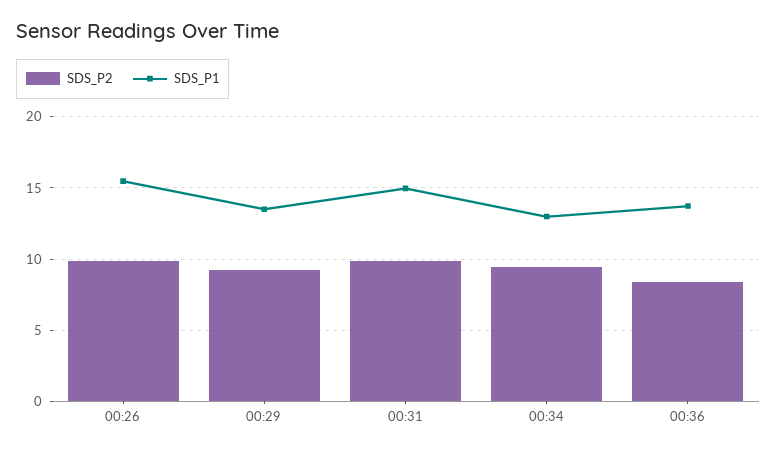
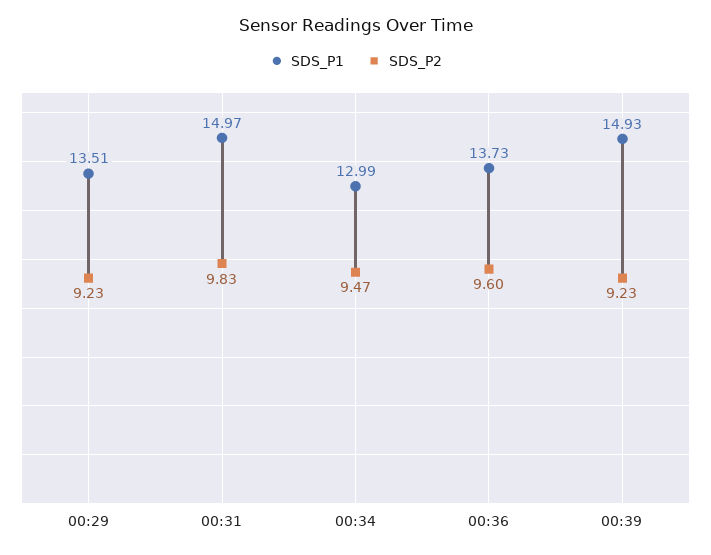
SDS_P2, 00:26: 10 -> none
SDS_P1, 00:26: 15.5 -> none
SDS_P2, 00:36: 8.5 -> 9.6
SDS_P1, 00:39: none -> 14.93
SDS_P2, 00:39: none -> 9.23

